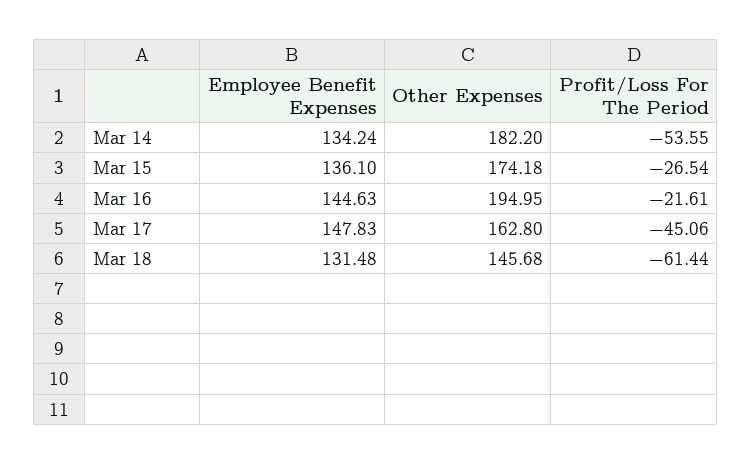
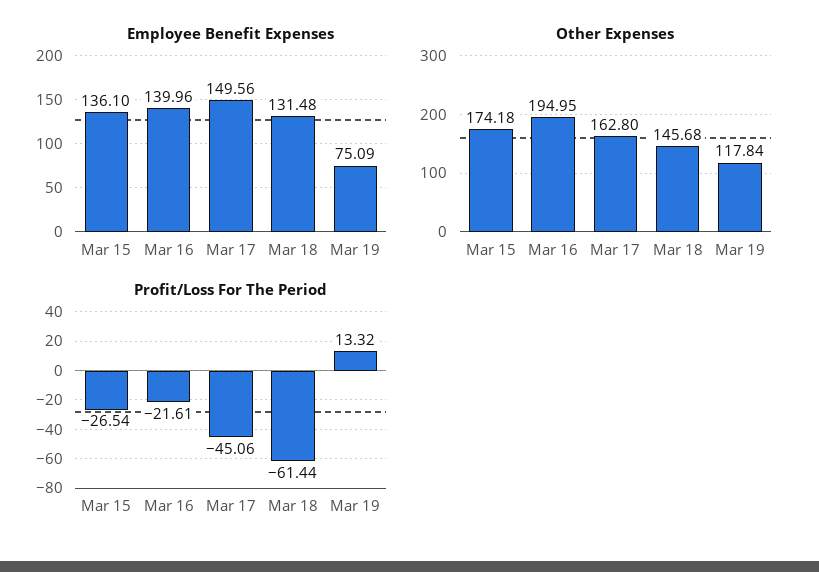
Employee Benefit Expenses, Mar 14: 134.24 -> none
Other Expenses, Mar 14: 182.2 -> none
Profit/Loss For The Period, Mar 14: -53.55 -> none
Employee Benefit Expenses, Mar 16: 144.63 -> 139.96
Employee Benefit Expenses, Mar 17: 147.83 -> 149.56
Employee Benefit Expenses, Mar 19: none -> 75.09
Other Expenses, Mar 19: none -> 117.84
Profit/Loss For The Period, Mar 19: none -> 13.32

